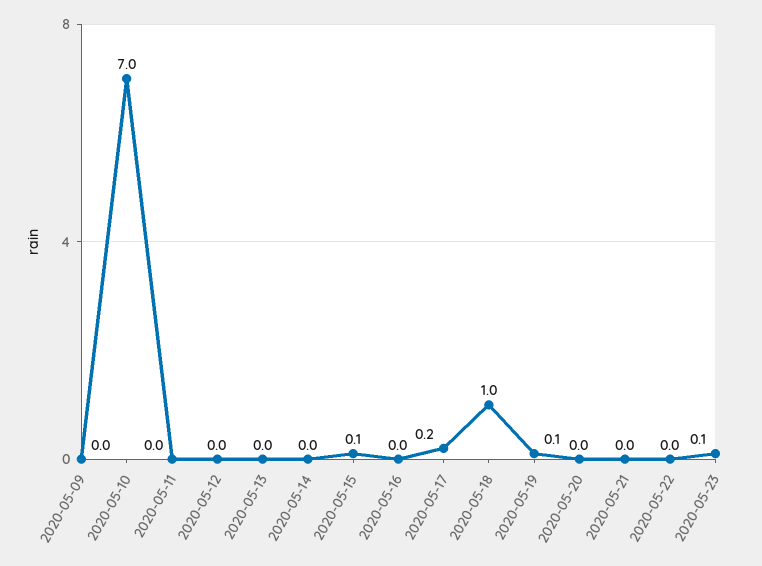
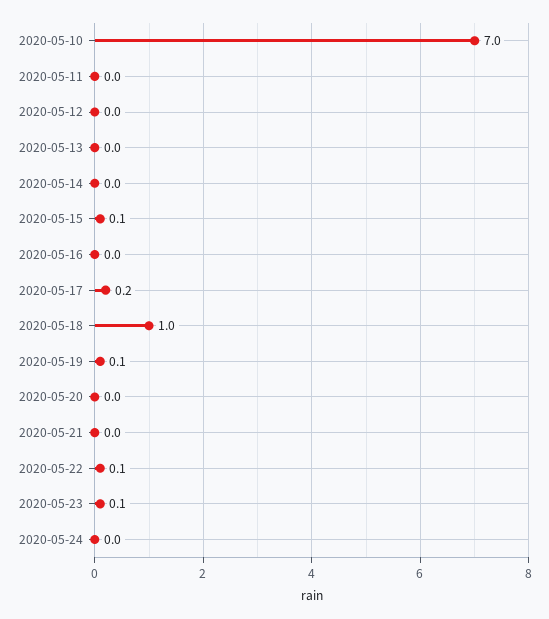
2020-05-09: 0 -> none
2020-05-22: 0 -> 0.1
2020-05-24: none -> 0

